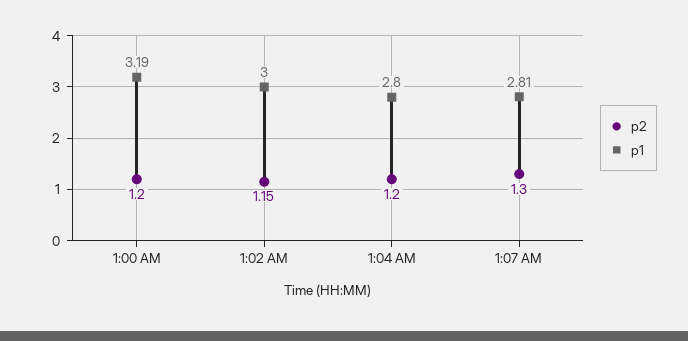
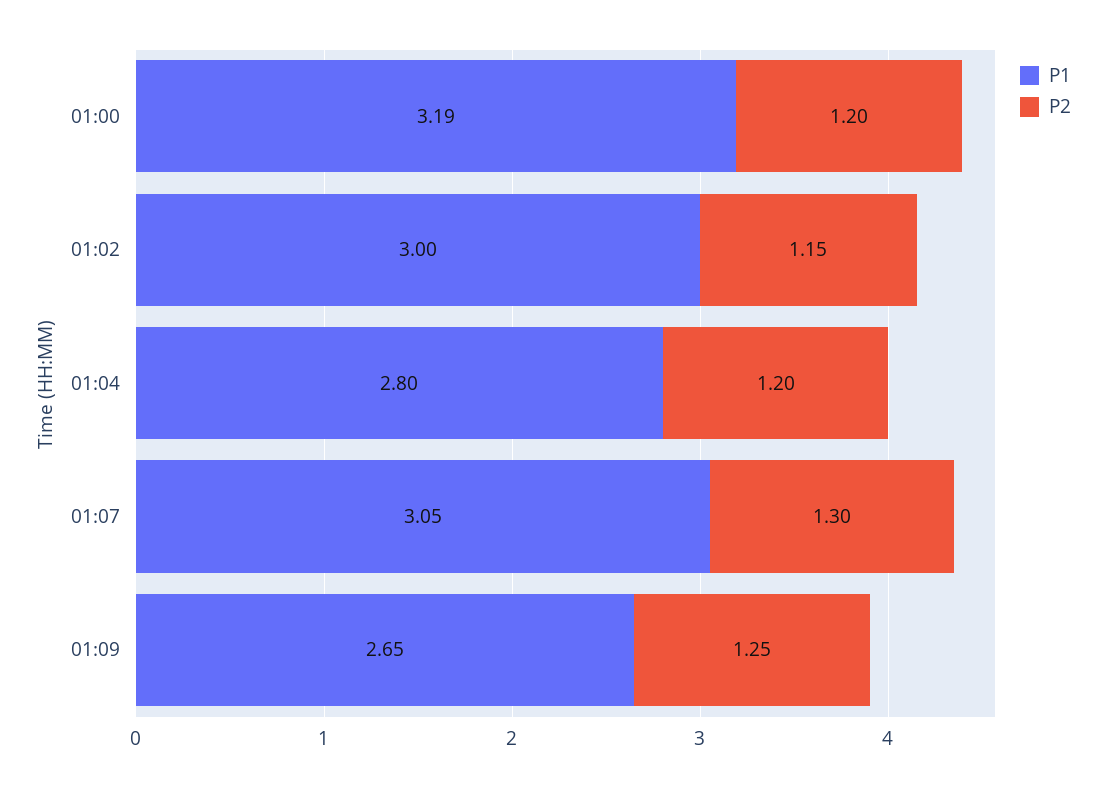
p1, 1:07 AM: 2.81 -> 3.05
p1, 01:09: none -> 2.65
p2, 01:09: none -> 1.25

